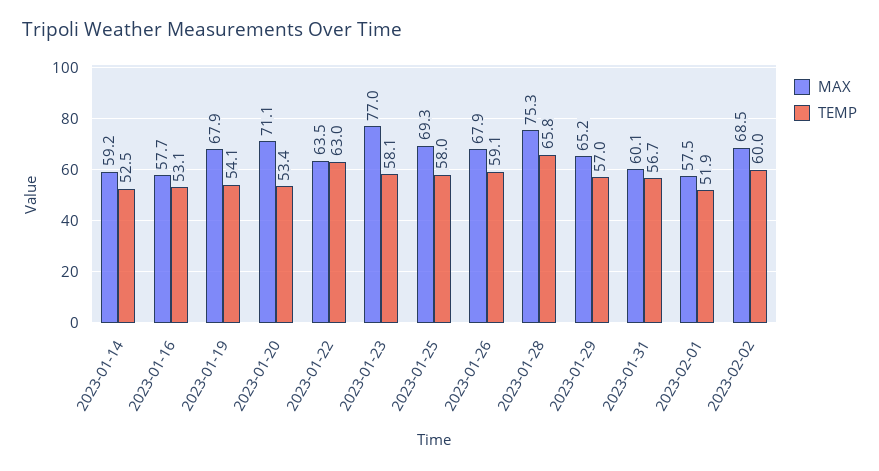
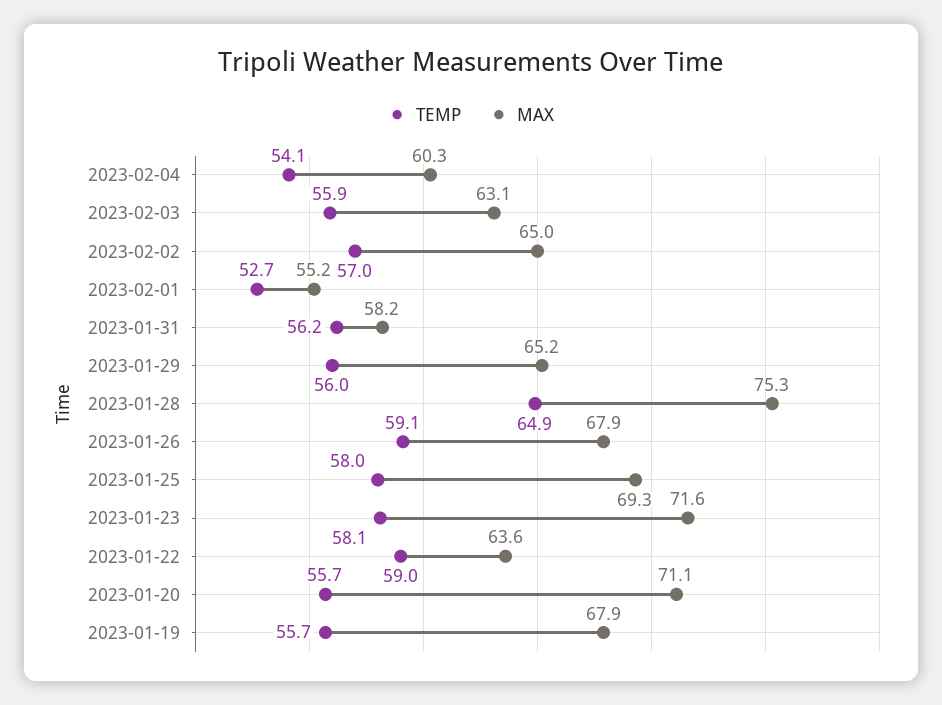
MAX, 2023-01-14: 59.2 -> none
TEMP, 2023-01-14: 52.5 -> none
MAX, 2023-01-16: 57.7 -> none
TEMP, 2023-01-16: 53.1 -> none
TEMP, 2023-01-19: 54.1 -> 55.7
TEMP, 2023-01-20: 53.4 -> 55.7
MAX, 2023-01-22: 63.5 -> 63.6
TEMP, 2023-01-22: 63 -> 59
MAX, 2023-01-23: 77 -> 71.6
TEMP, 2023-01-28: 65.8 -> 64.9
TEMP, 2023-01-29: 57 -> 56
MAX, 2023-01-31: 60.1 -> 58.2
TEMP, 2023-01-31: 56.7 -> 56.2
MAX, 2023-02-01: 57.5 -> 55.2
TEMP, 2023-02-01: 51.9 -> 52.7
MAX, 2023-02-02: 68.5 -> 65
TEMP, 2023-02-02: 60 -> 57
TEMP, 2023-02-04: none -> 54.1
MAX, 2023-02-04: none -> 60.3
TEMP, 2023-02-03: none -> 55.9
MAX, 2023-02-03: none -> 63.1

